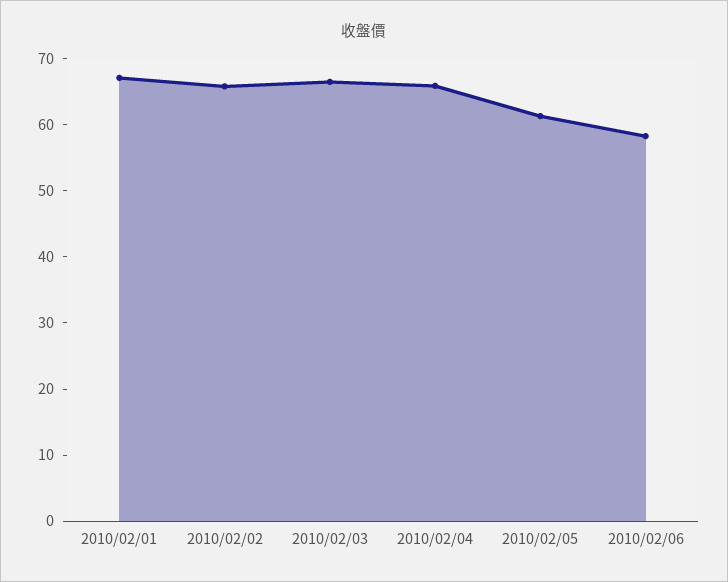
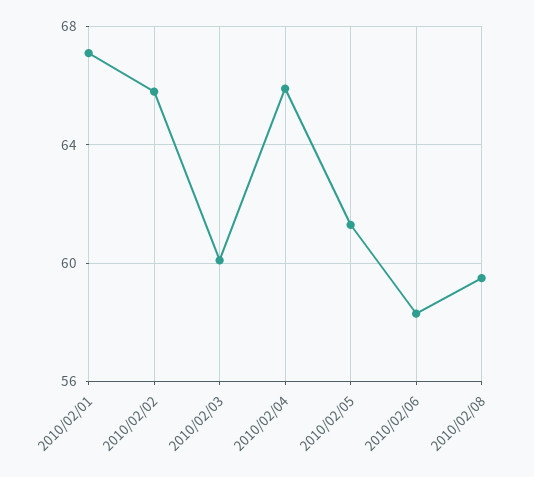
2010/02/03: 66 -> 60
2010/02/08: none -> 59.5

